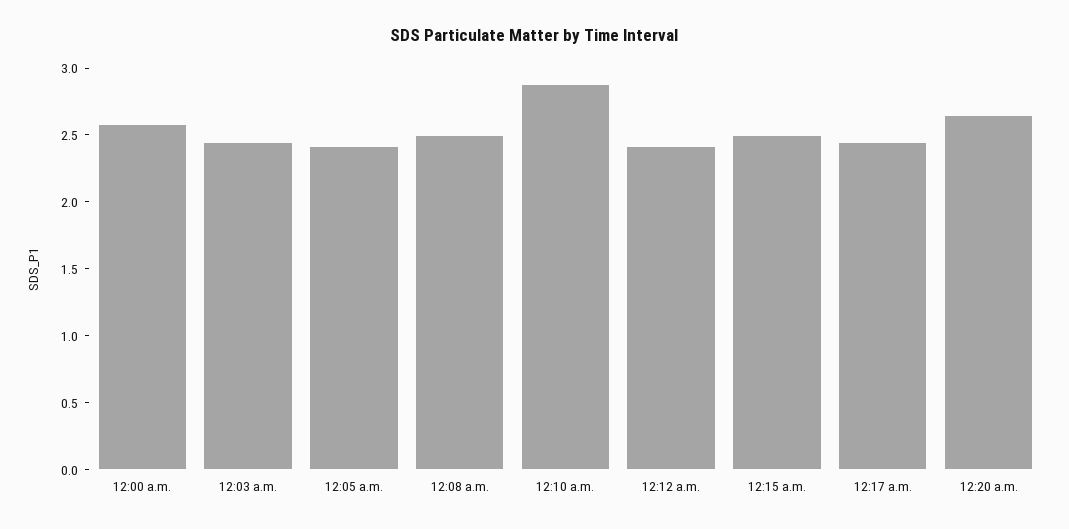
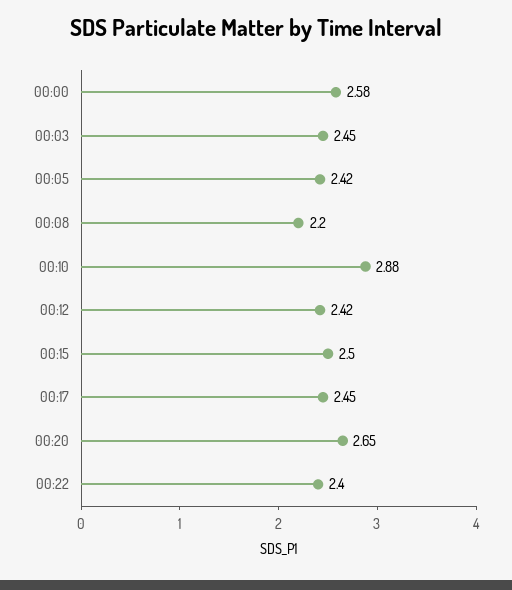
12:08 a.m.: 2.5 -> 2.2
00:22: none -> 2.4

